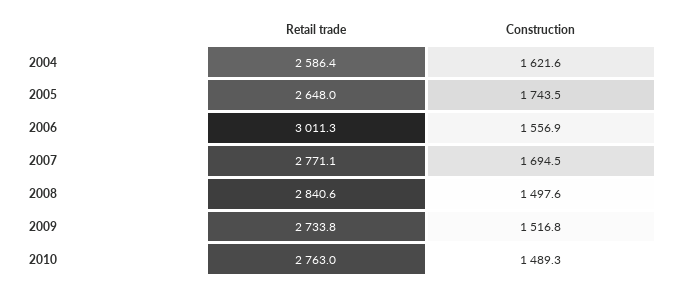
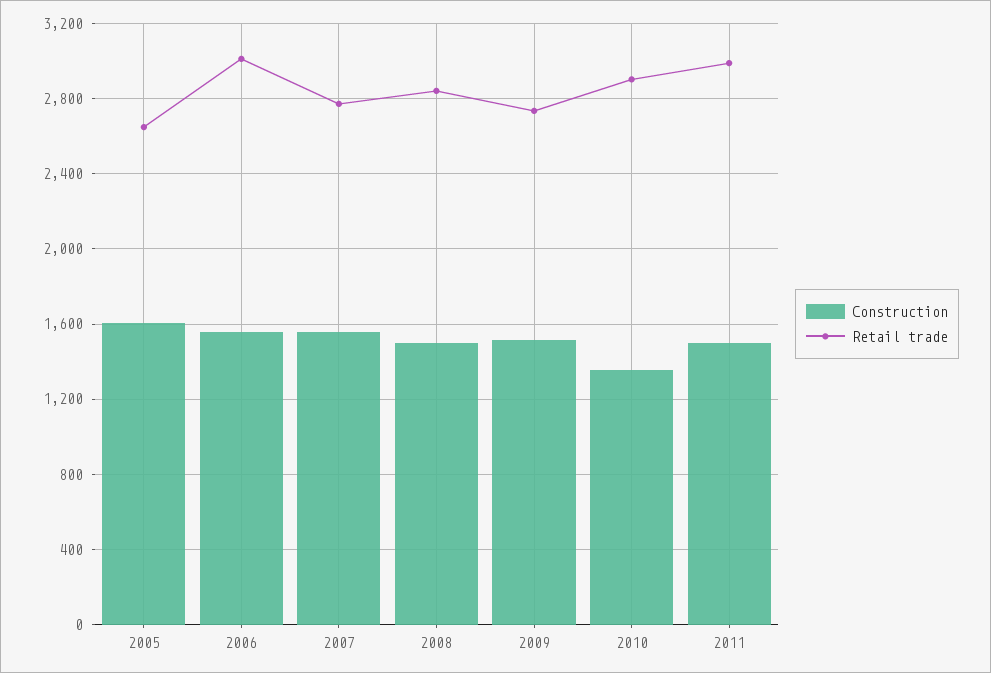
Retail trade, 2004: 2586.4 -> none
Construction, 2004: 1621.6 -> none
Construction, 2005: 1743.5 -> 1600
Construction, 2007: 1694.5 -> 1550
Retail trade, 2010: 2763 -> 2900
Construction, 2010: 1489.3 -> 1350
Construction, 2011: none -> 1500
Retail trade, 2011: none -> 3000

